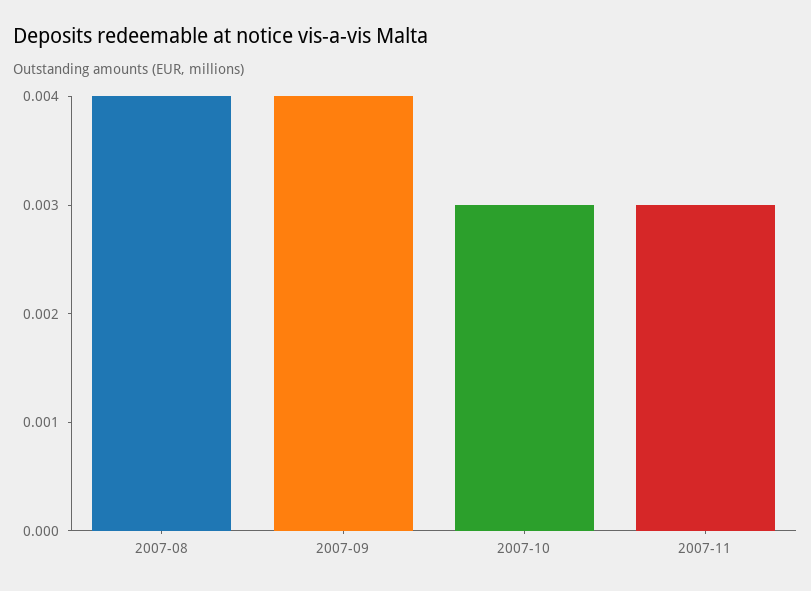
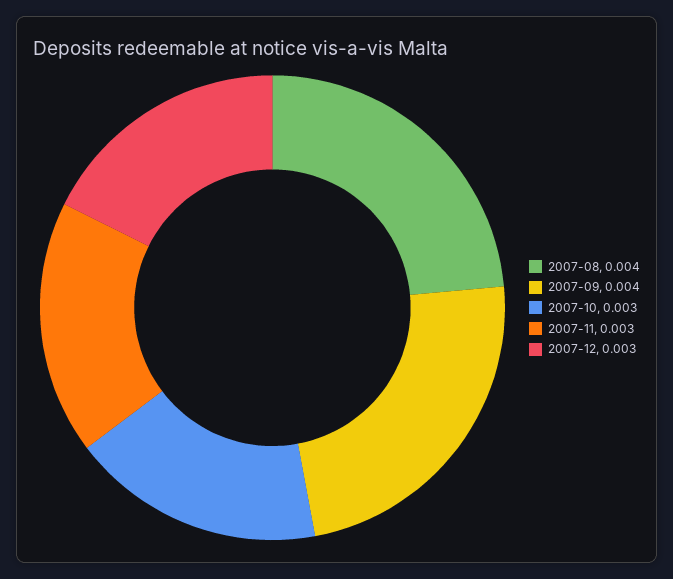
2007-12: none -> 0.003

